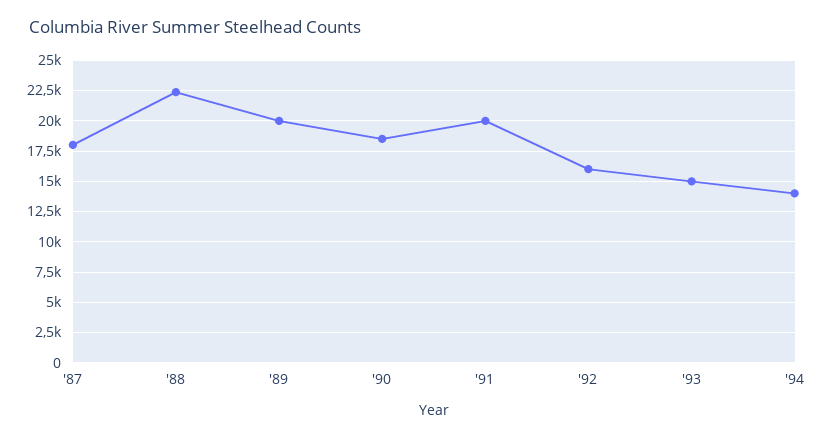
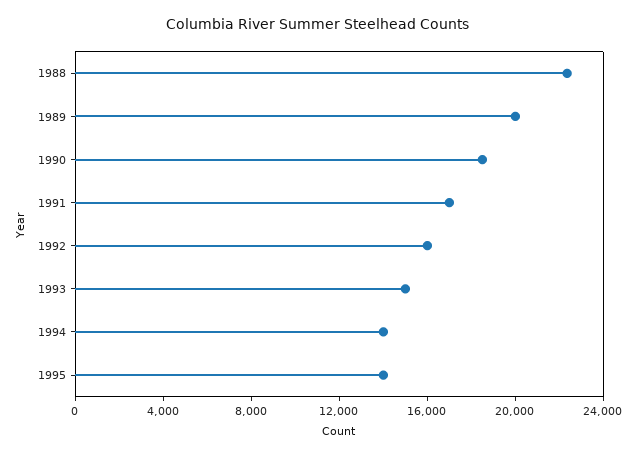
'87: 18000 -> none
'91: 20000 -> 17000
1995: none -> 14000

